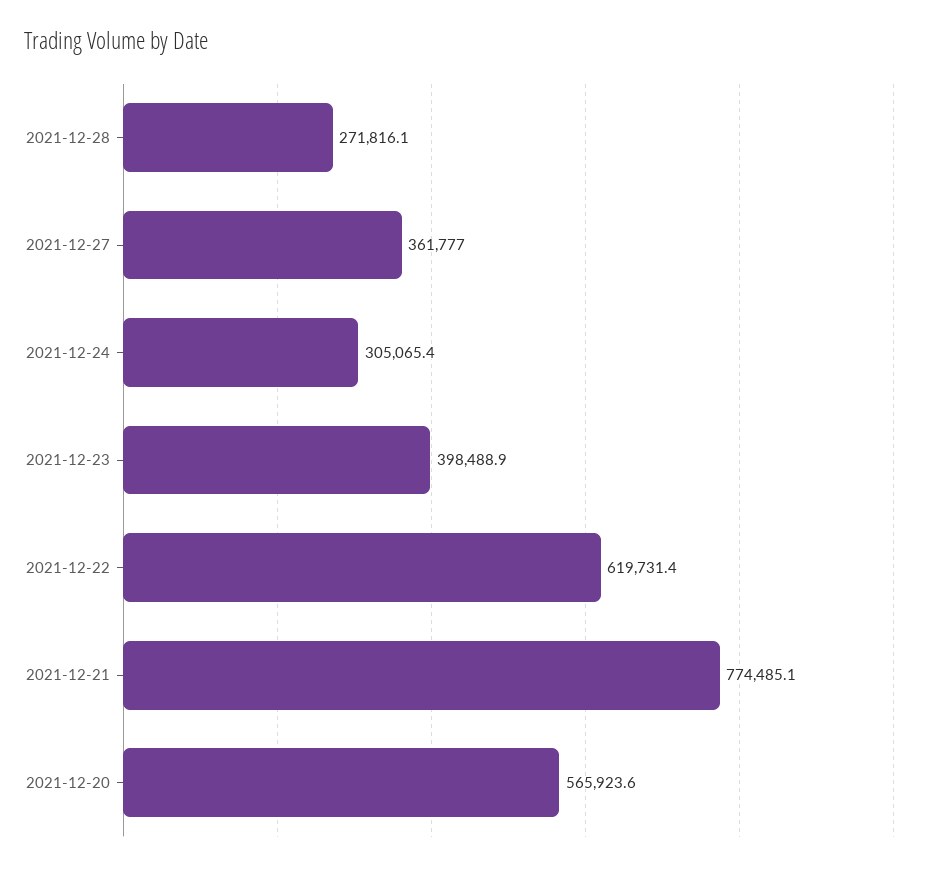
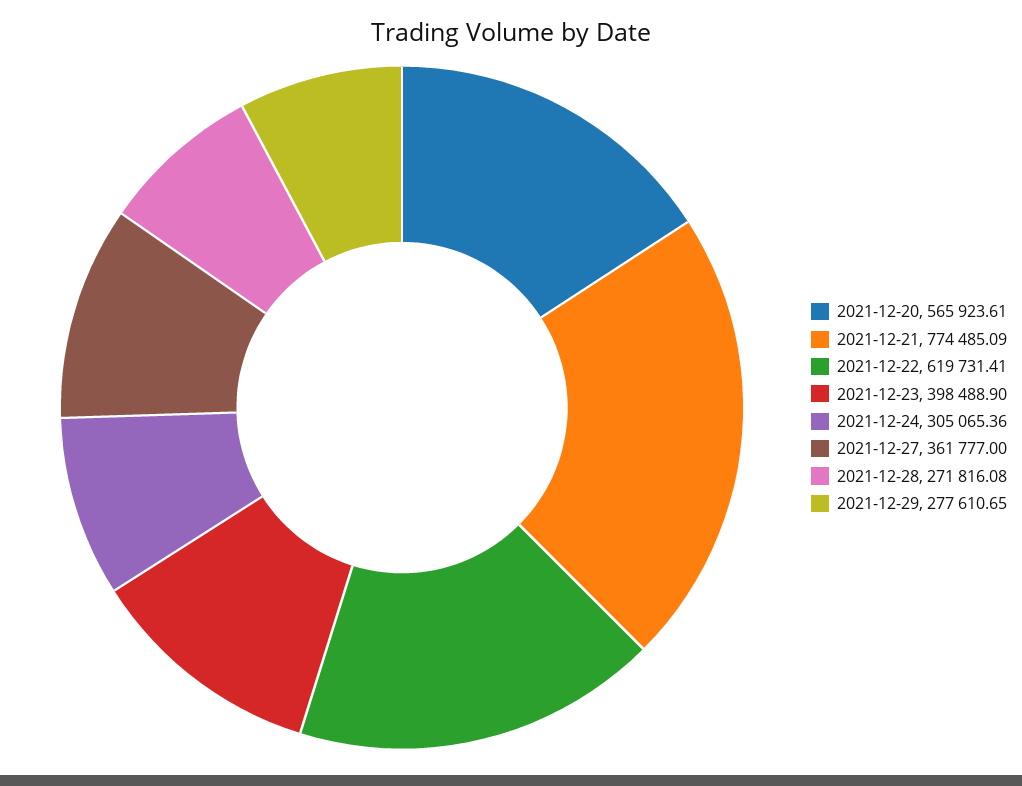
2021-12-29: none -> 277610.65

